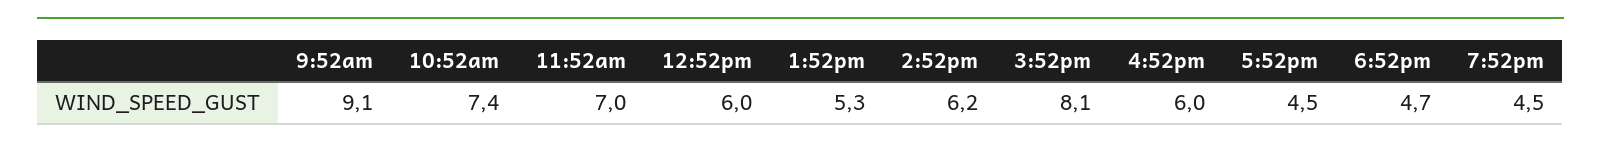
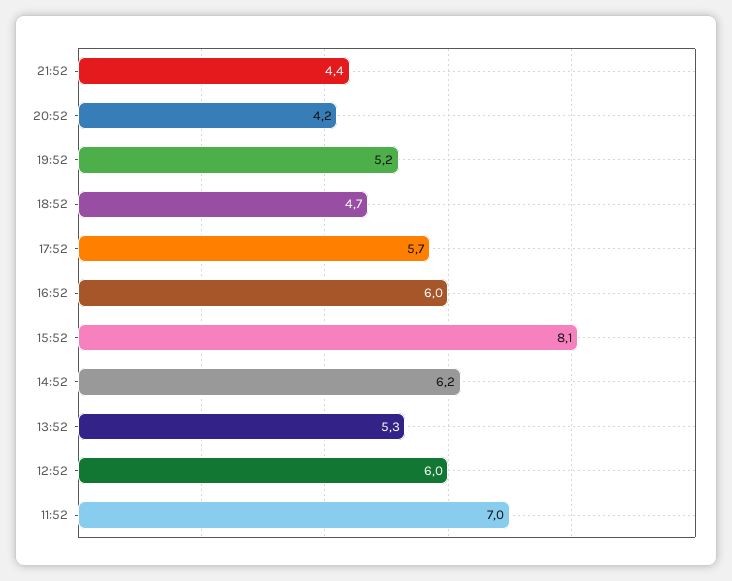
9:52am: 9.1 -> none
10:52am: 7.4 -> none
5:52pm: 4.5 -> 5.7
7:52pm: 4.5 -> 5.2
21:52: none -> 4.4
20:52: none -> 4.2

